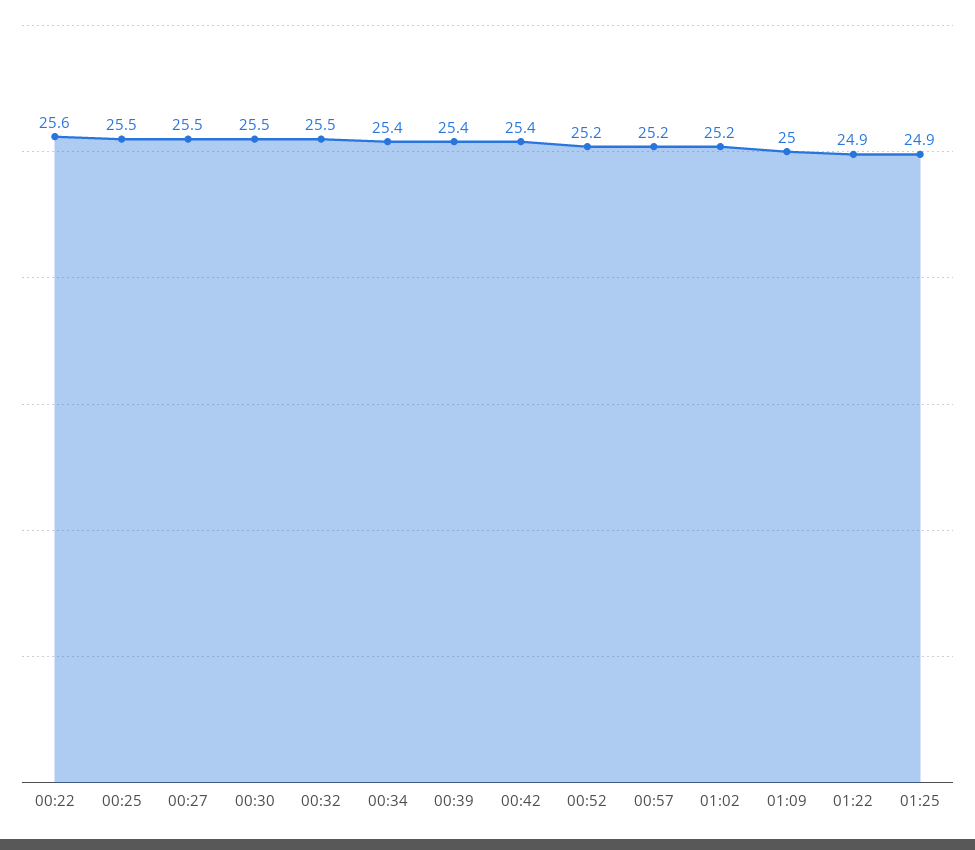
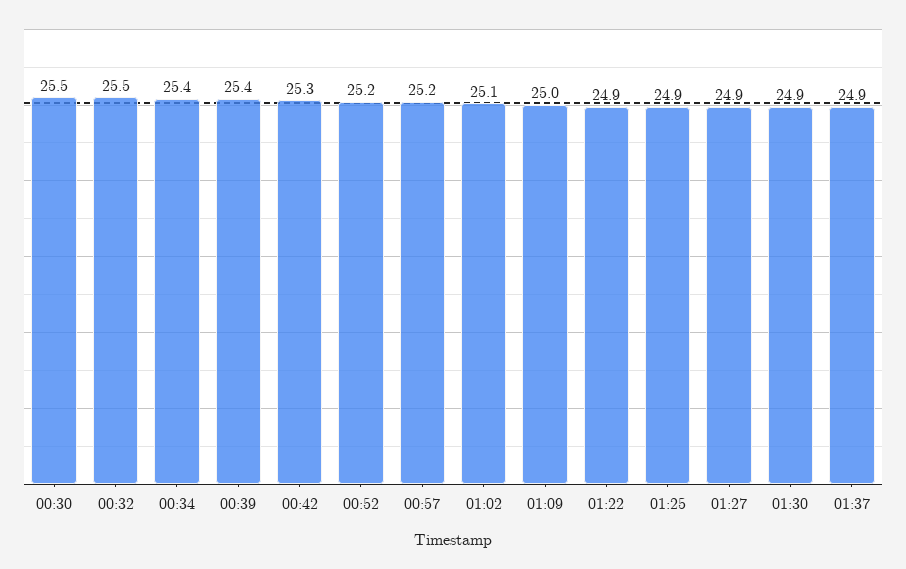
00:22: 25.6 -> none
00:25: 25.5 -> none
00:27: 25.5 -> none
00:42: 25.4 -> 25.3
01:02: 25.2 -> 25.1
01:27: none -> 24.9
01:30: none -> 24.9
01:37: none -> 24.9

